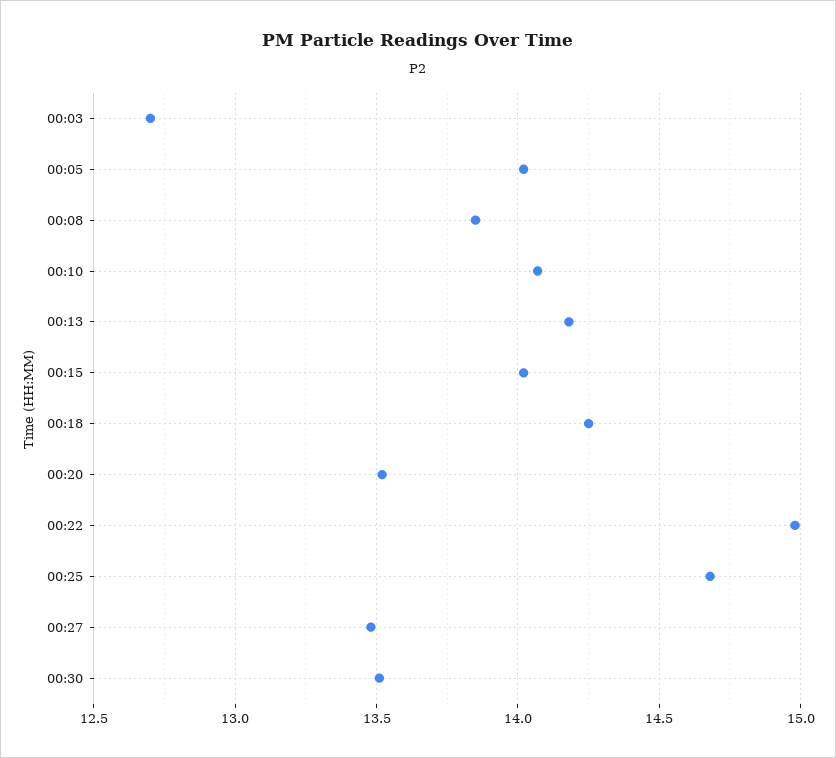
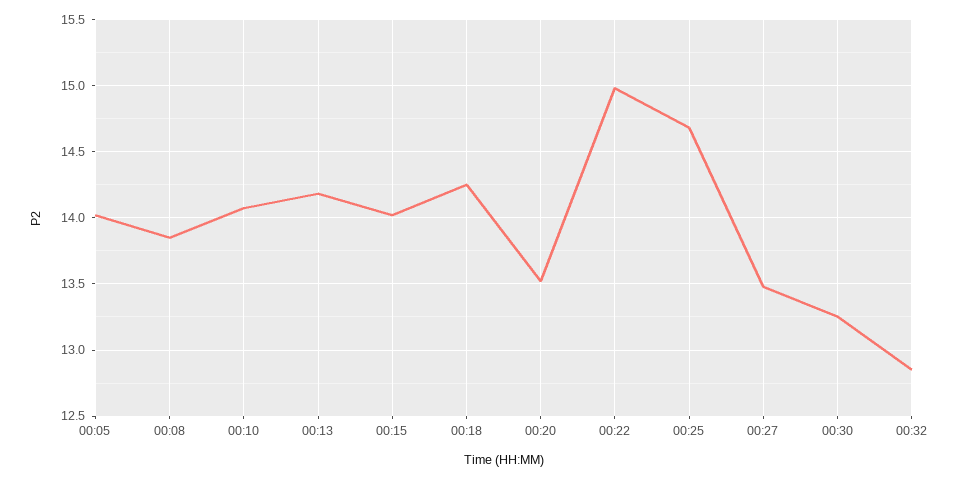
00:03: 12.7 -> none
00:30: 13.5 -> 13.25
00:32: none -> 12.85

